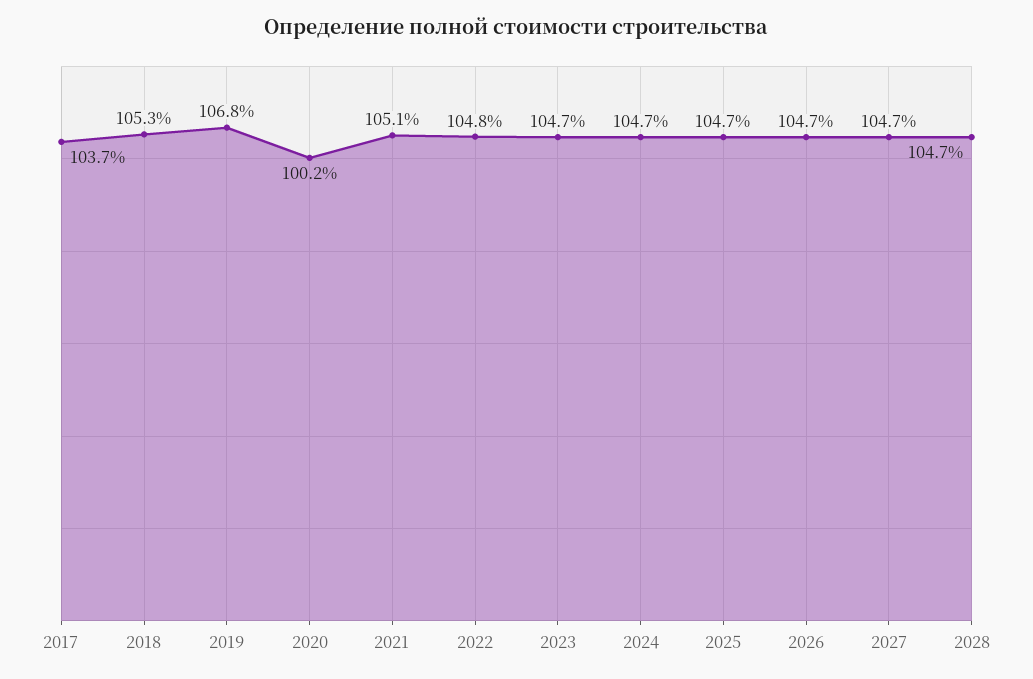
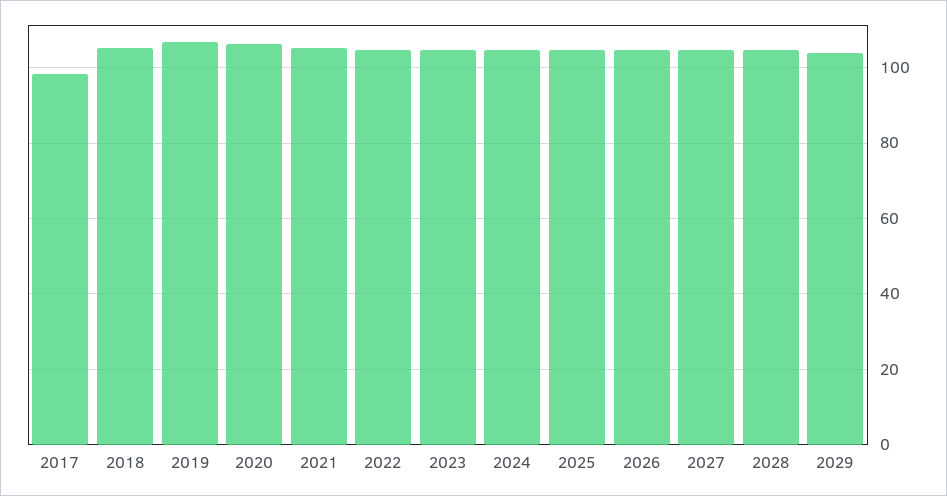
2017: 103.7 -> 98
2020: 100.2 -> 106
2029: none -> 104

